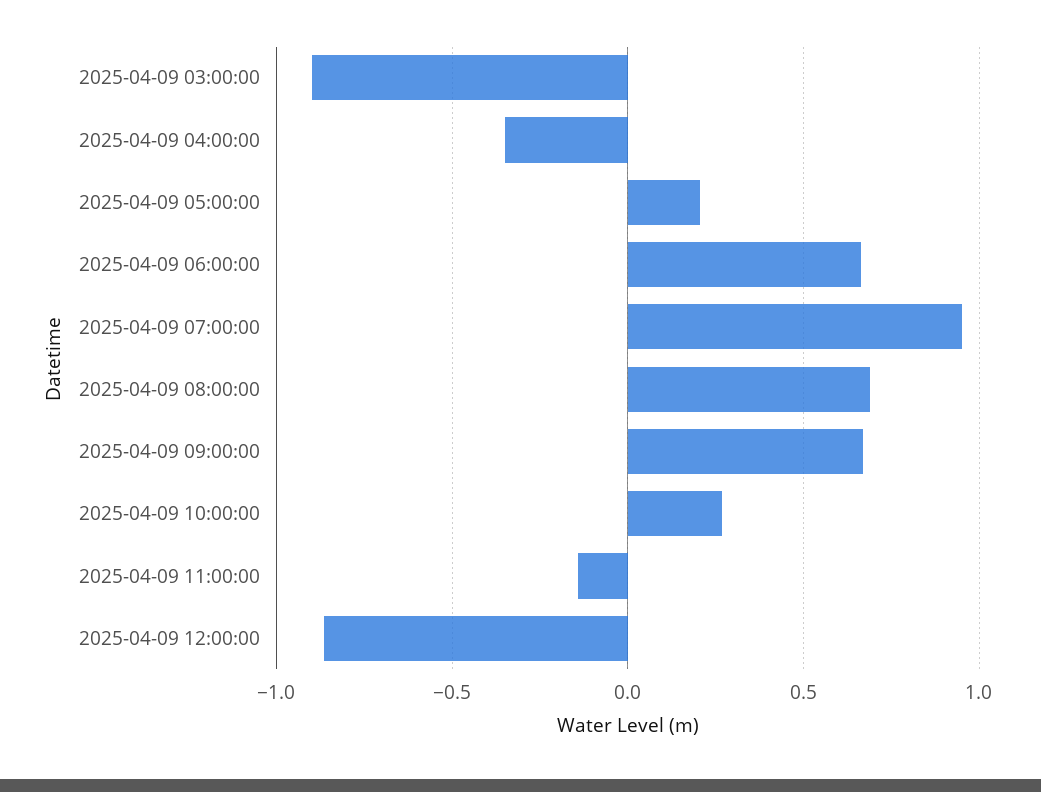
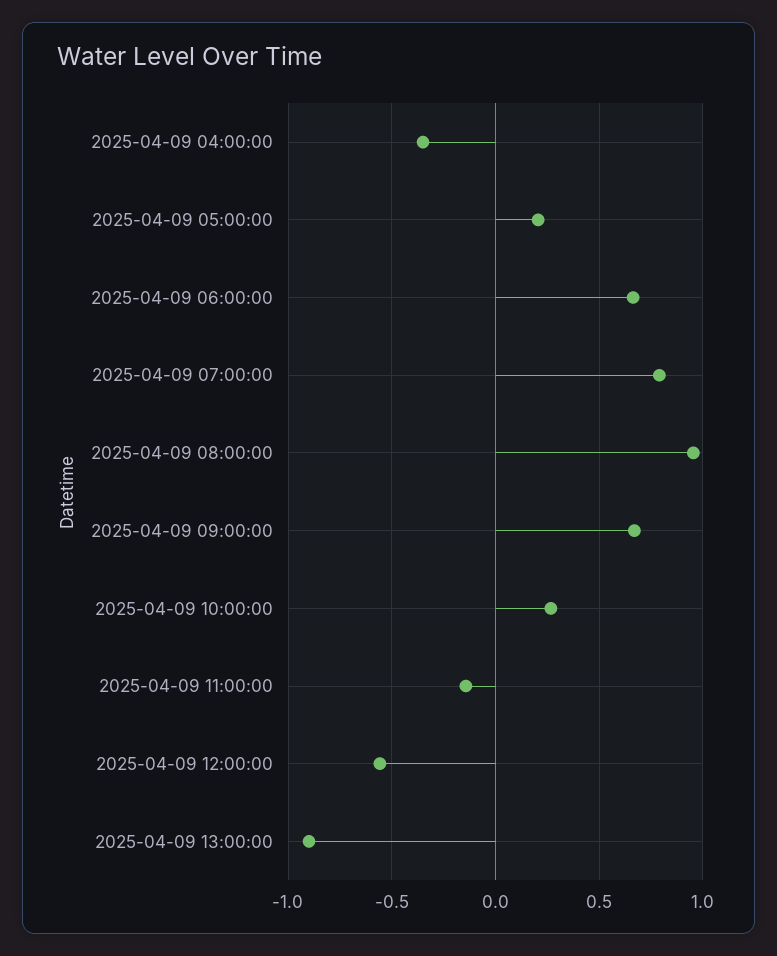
2025-04-09 03:00:00: -0.9 -> none
2025-04-09 07:00:00: 0.95 -> 0.8
2025-04-09 08:00:00: 0.7 -> 0.95
2025-04-09 12:00:00: -0.85 -> -0.55
2025-04-09 13:00:00: none -> -0.9

